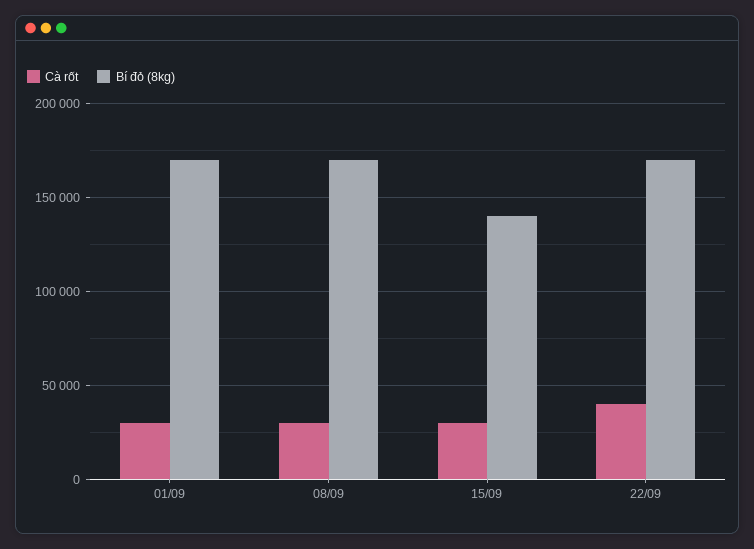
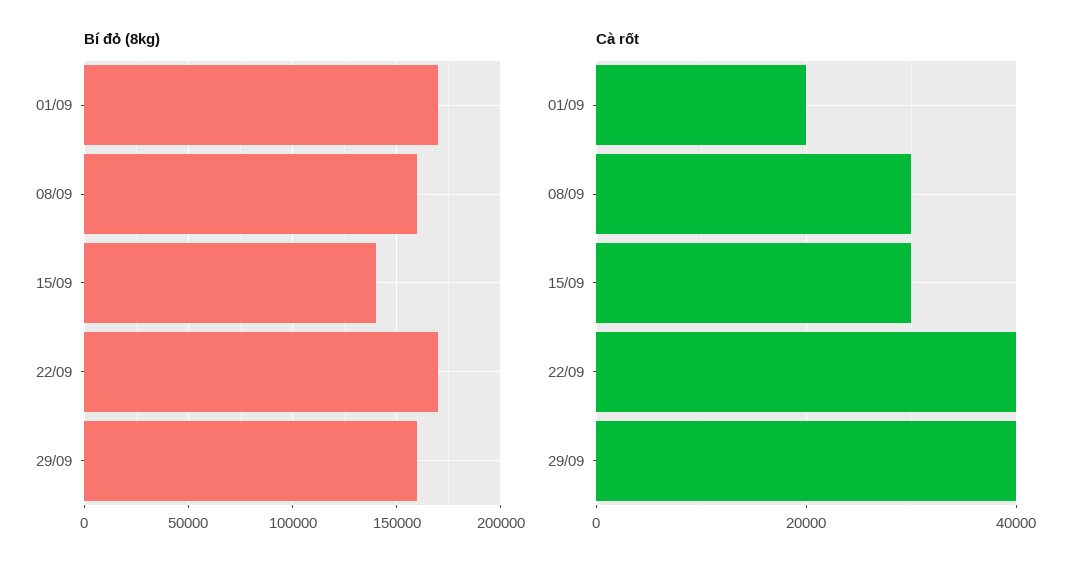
Cà rốt, 01/09: 30000 -> 20000
Bí đỏ (8kg), 08/09: 170000 -> 160000
Bí đỏ (8kg), 29/09: none -> 160000
Cà rốt, 29/09: none -> 40000

